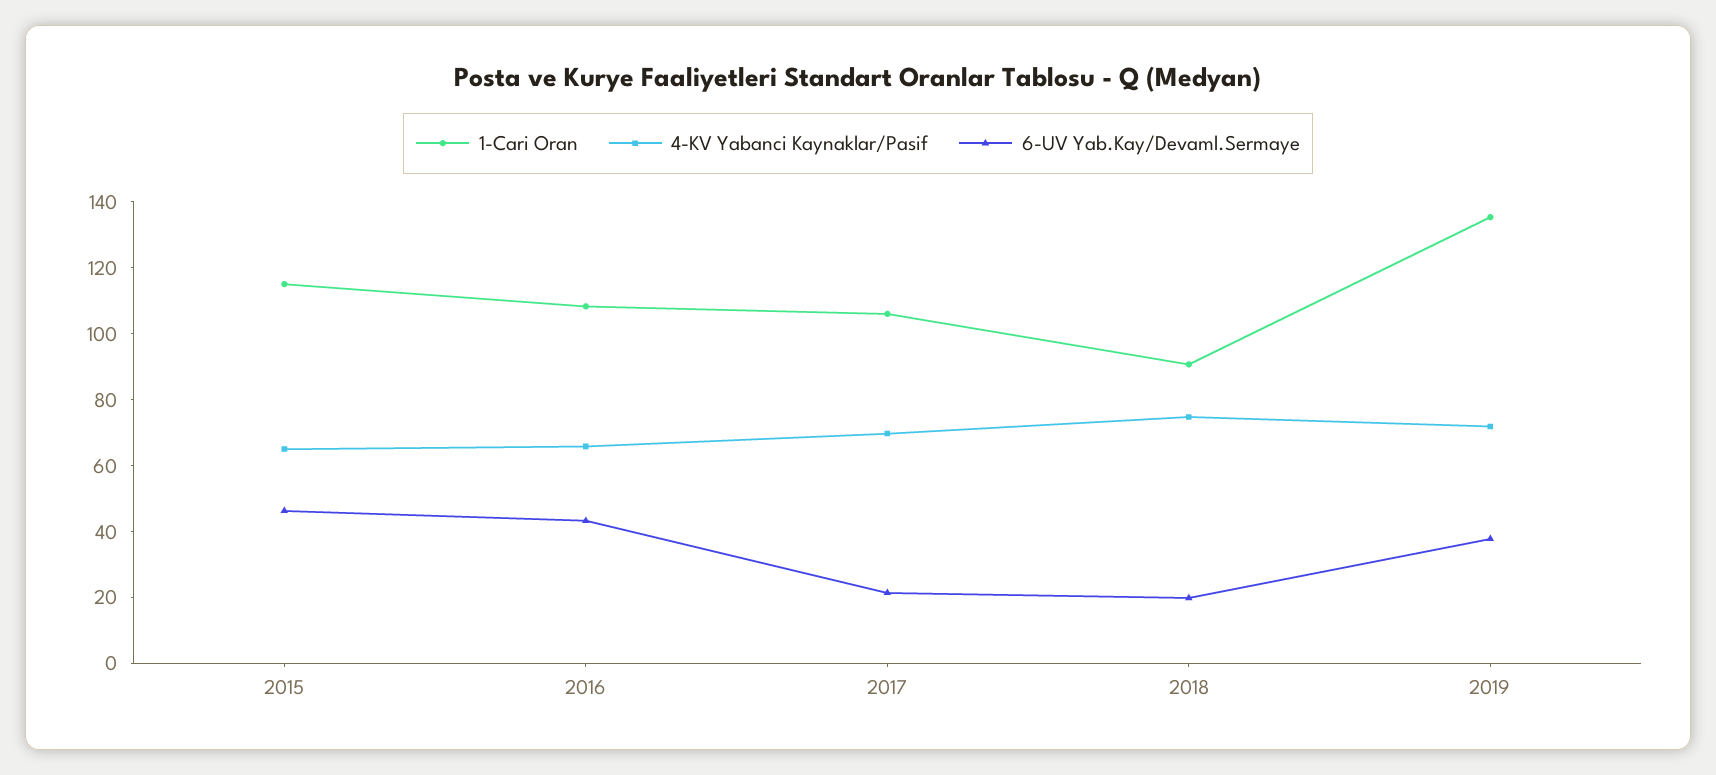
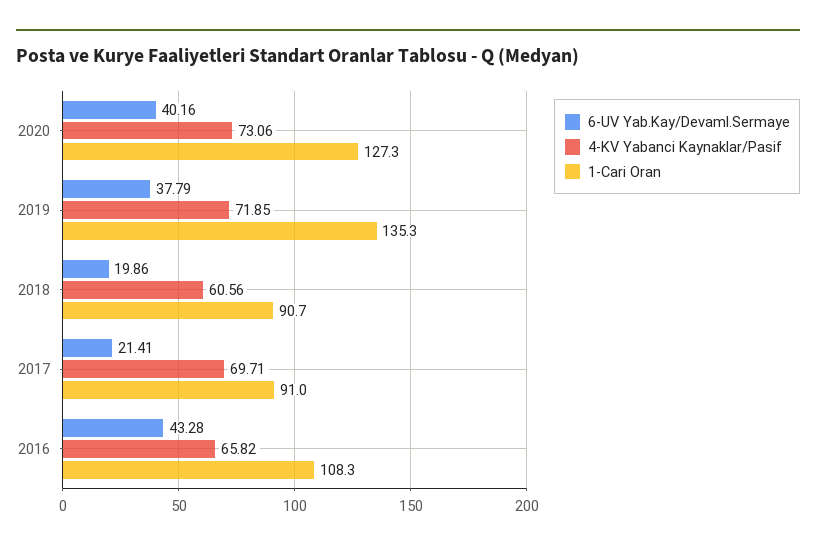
1-Cari Oran, 2015: 115 -> none
4-KV Yabanci Kaynaklar/Pasif, 2015: 65 -> none
6-UV Yab.Kay/Devaml.Sermaye, 2015: 45 -> none
1-Cari Oran, 2017: 105 -> 91
4-KV Yabanci Kaynaklar/Pasif, 2018: 75 -> 60.56
6-UV Yab.Kay/Devaml.Sermaye, 2020: none -> 40.16
4-KV Yabanci Kaynaklar/Pasif, 2020: none -> 73.06
1-Cari Oran, 2020: none -> 127.3

